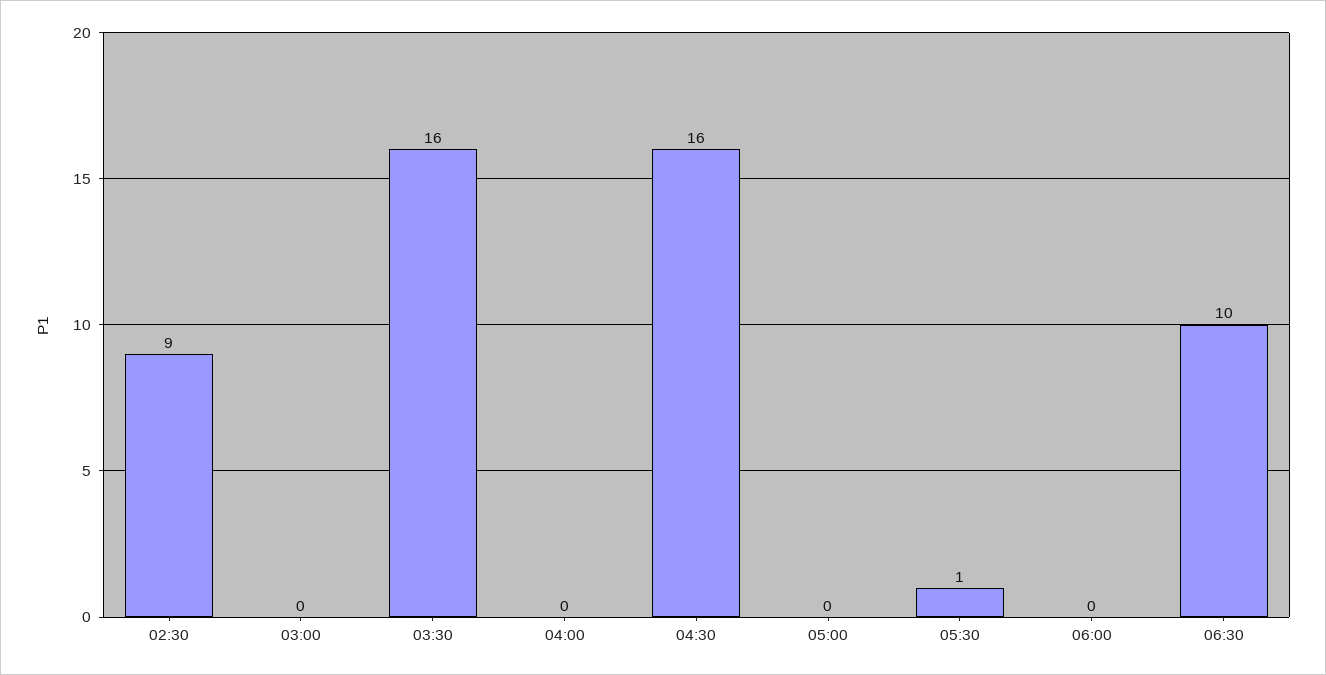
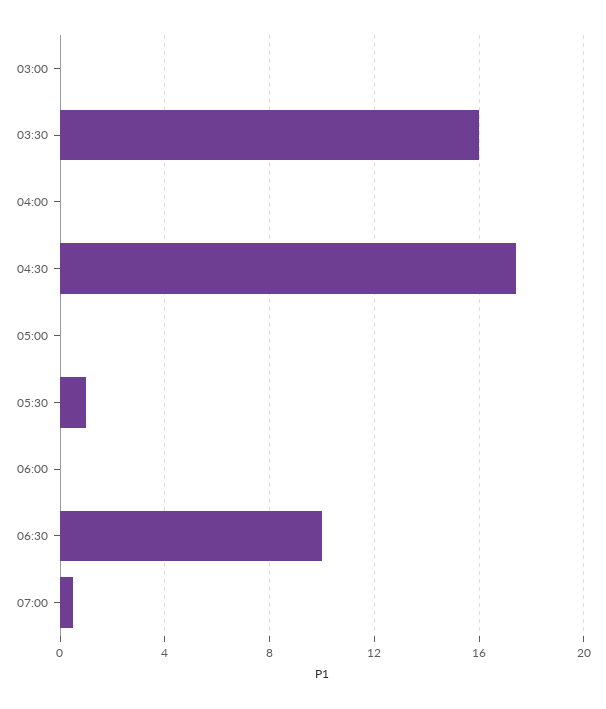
02:30: 9 -> none
04:30: 16 -> 17.5
07:00: none -> 0.5

